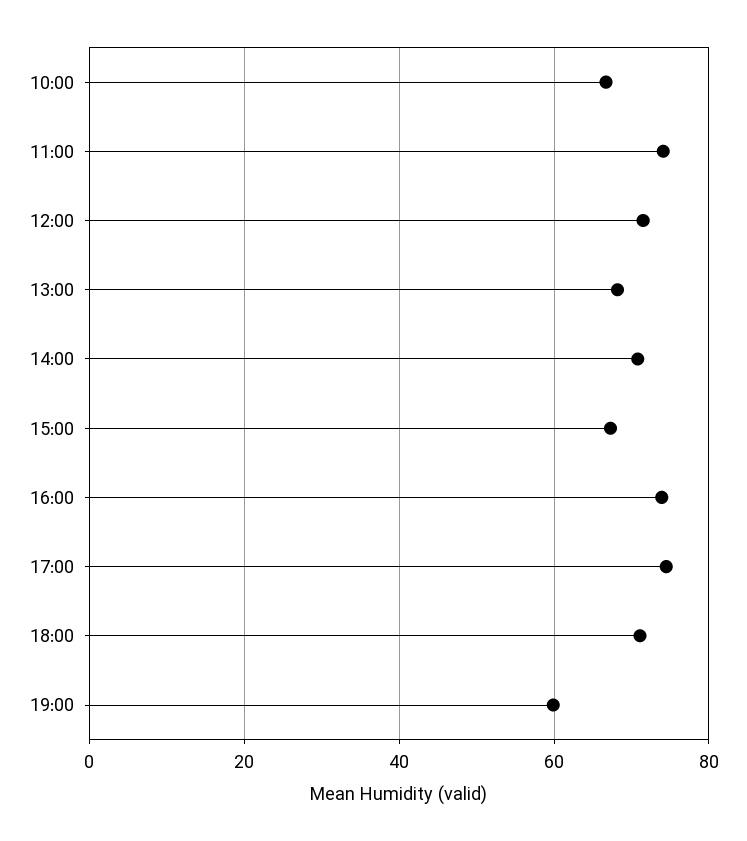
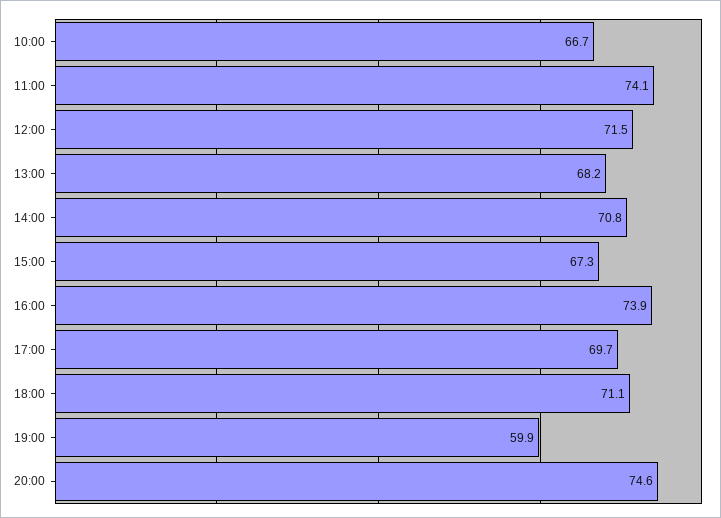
17:00: 74 -> 69.7
20:00: none -> 74.6

